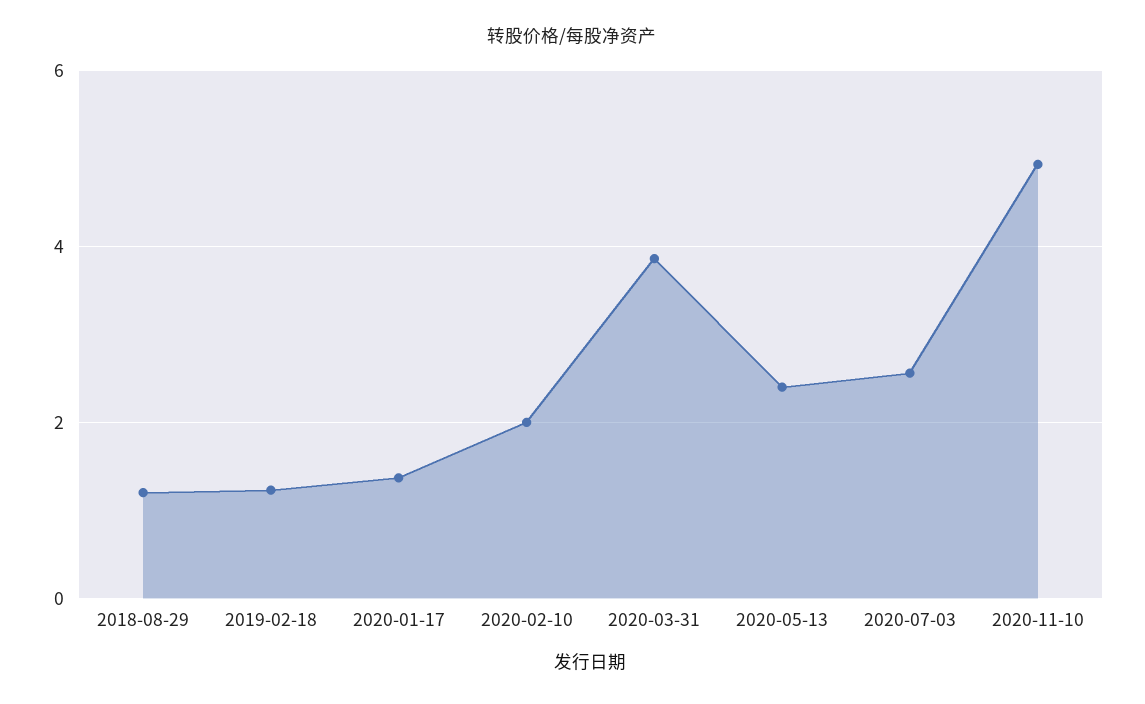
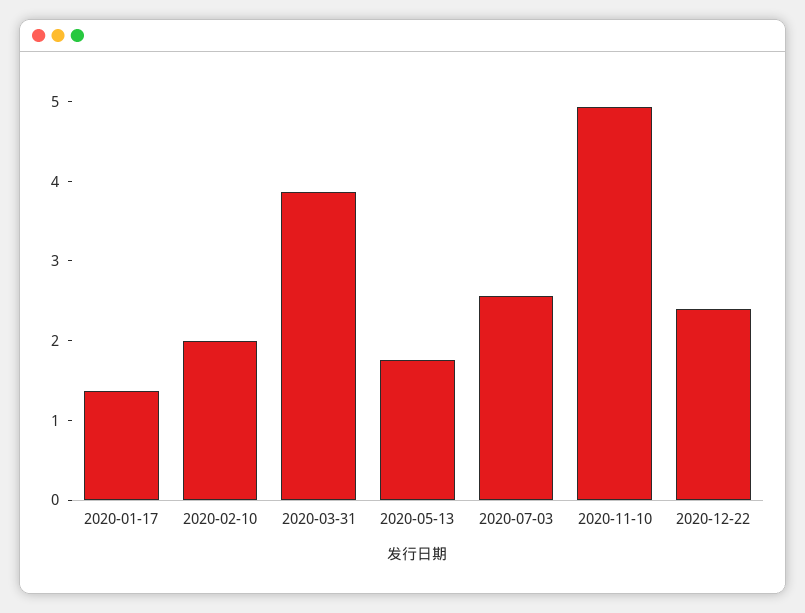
2018-08-29: 1.2 -> none
2019-02-18: 1.2 -> none
2020-05-13: 2.4 -> 1.8
2020-12-22: none -> 2.4

